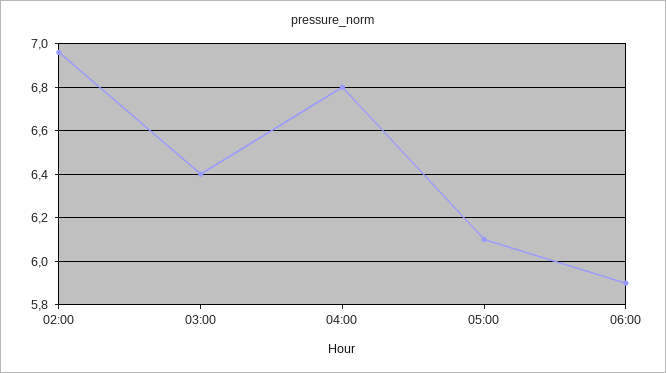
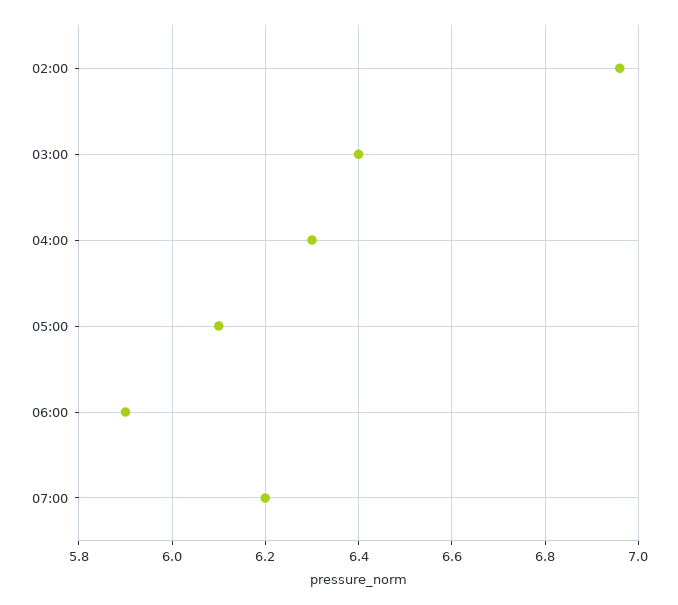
04:00: 6.8 -> 6.3
07:00: none -> 6.2

